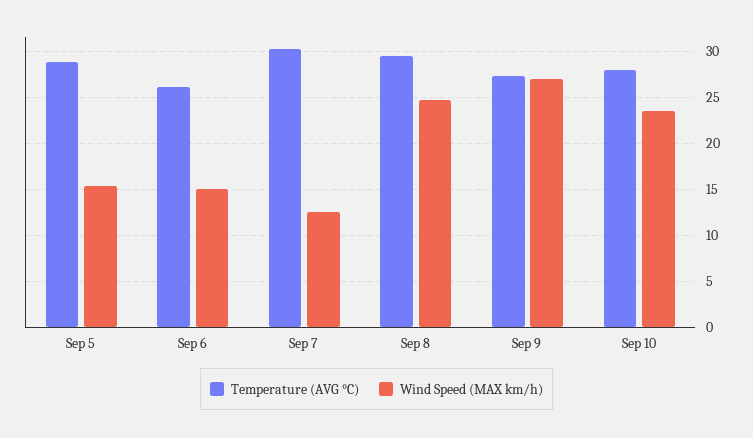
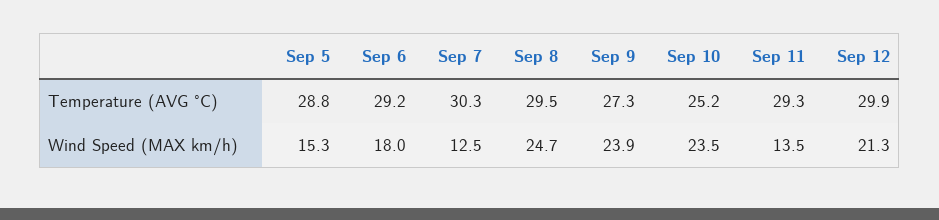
Temperature (AVG °C), Sep 6: 26 -> 29.2
Wind Speed (MAX km/h), Sep 6: 15 -> 18
Wind Speed (MAX km/h), Sep 9: 27 -> 23.9
Temperature (AVG °C), Sep 10: 28 -> 25.2
Temperature (AVG °C), Sep 11: none -> 29.3
Temperature (AVG °C), Sep 12: none -> 29.9
Wind Speed (MAX km/h), Sep 11: none -> 13.5
Wind Speed (MAX km/h), Sep 12: none -> 21.3

